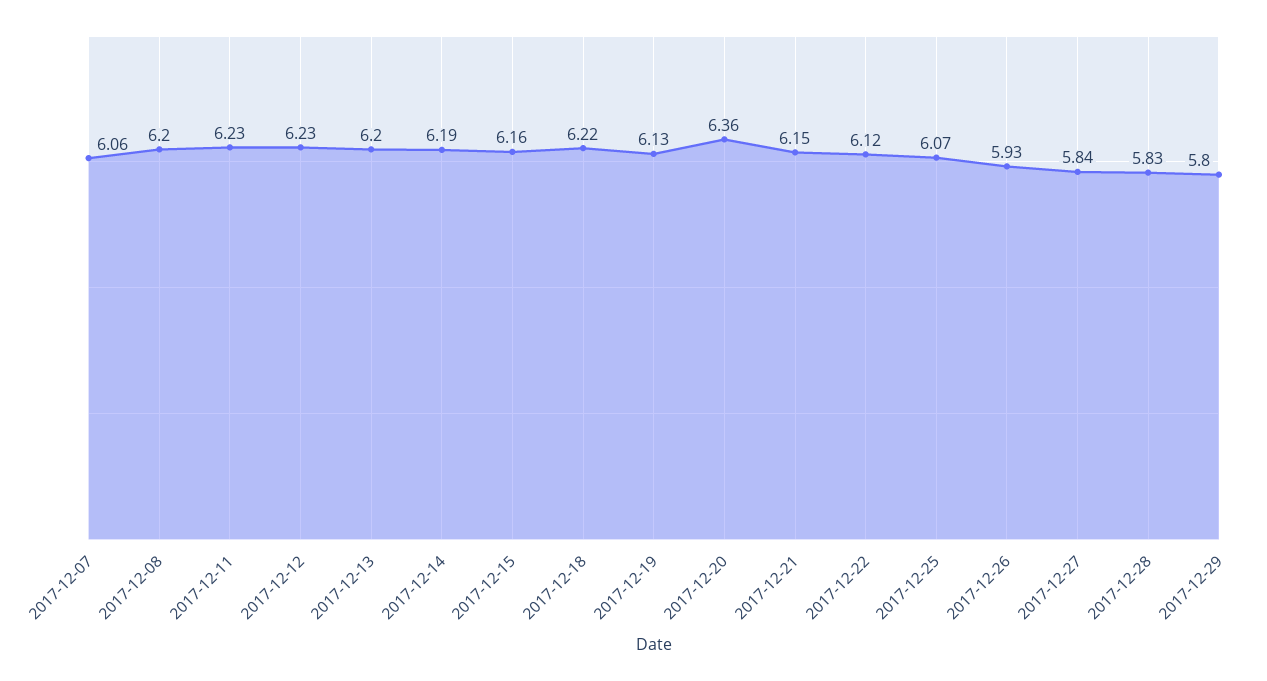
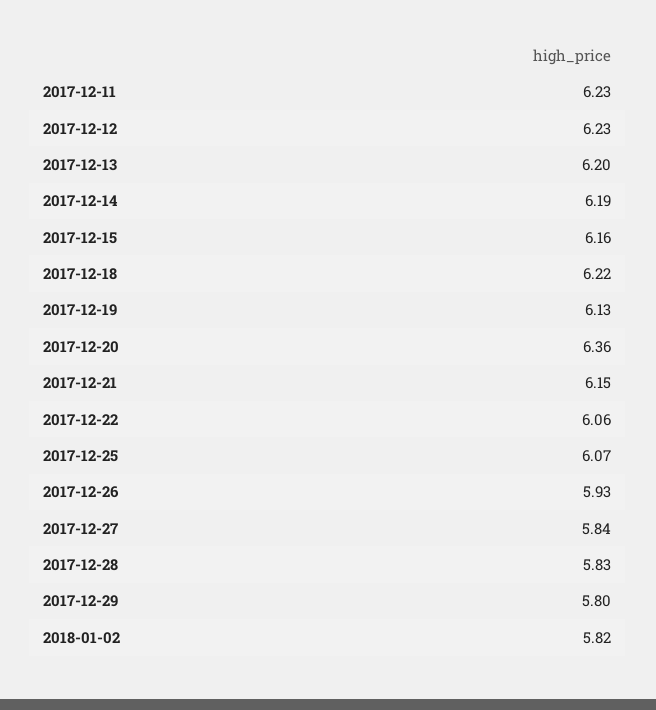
2017-12-07: 6.06 -> none
2017-12-08: 6.2 -> none
2017-12-22: 6.12 -> 6.06
2018-01-02: none -> 5.82

